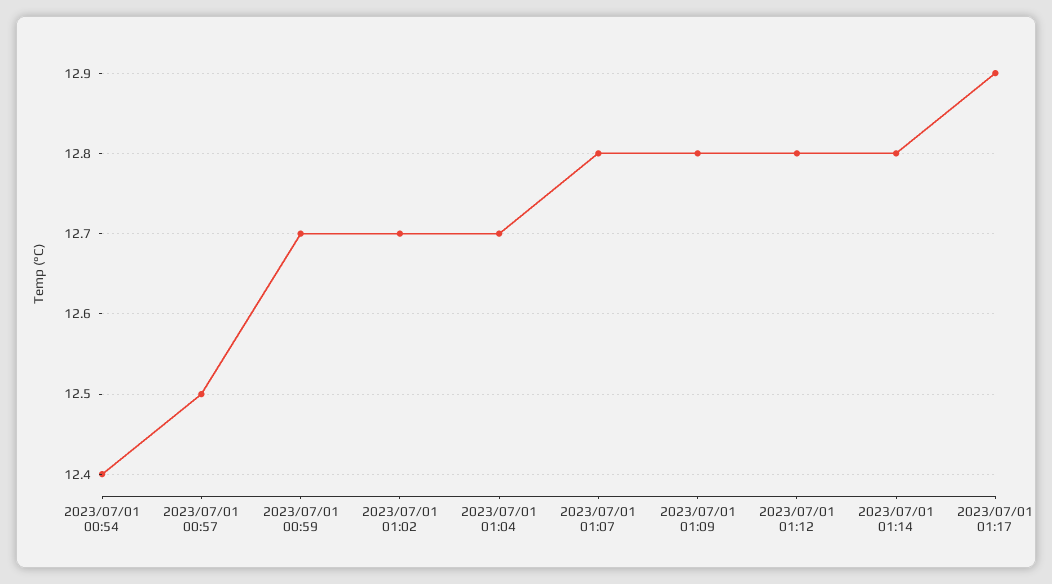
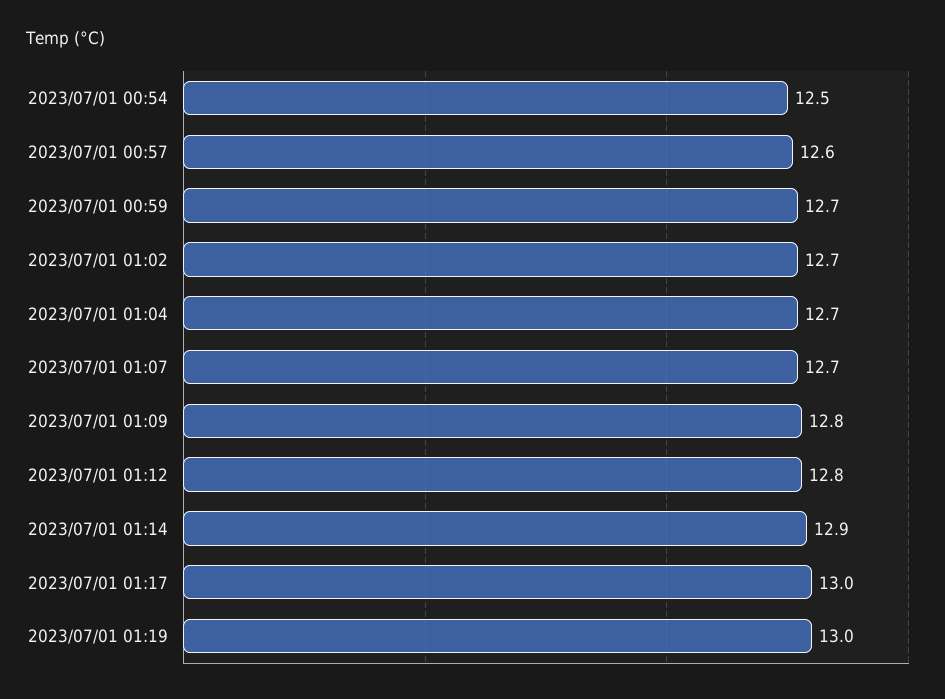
2023/07/01 00:54: 12.4 -> 12.5
2023/07/01 00:57: 12.5 -> 12.6
2023/07/01 01:07: 12.8 -> 12.7
2023/07/01 01:14: 12.8 -> 12.9
2023/07/01 01:17: 12.9 -> 13
2023/07/01 01:19: none -> 13

